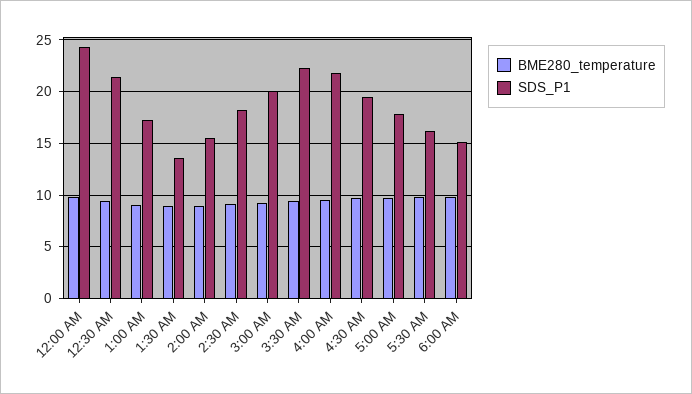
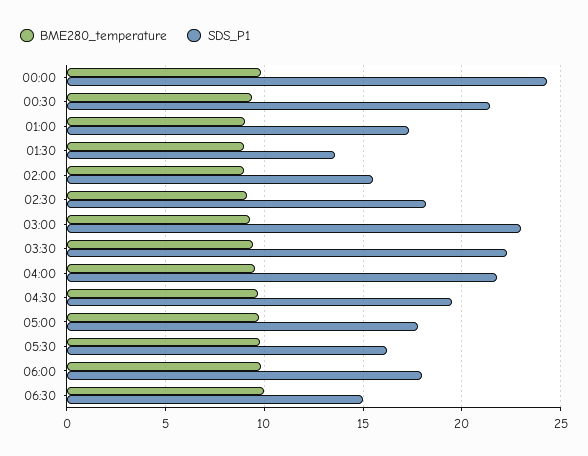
SDS_P1, 3:00 AM: 20 -> 23
SDS_P1, 6:00 AM: 15 -> 18
BME280_temperature, 06:30: none -> 10
SDS_P1, 06:30: none -> 15

